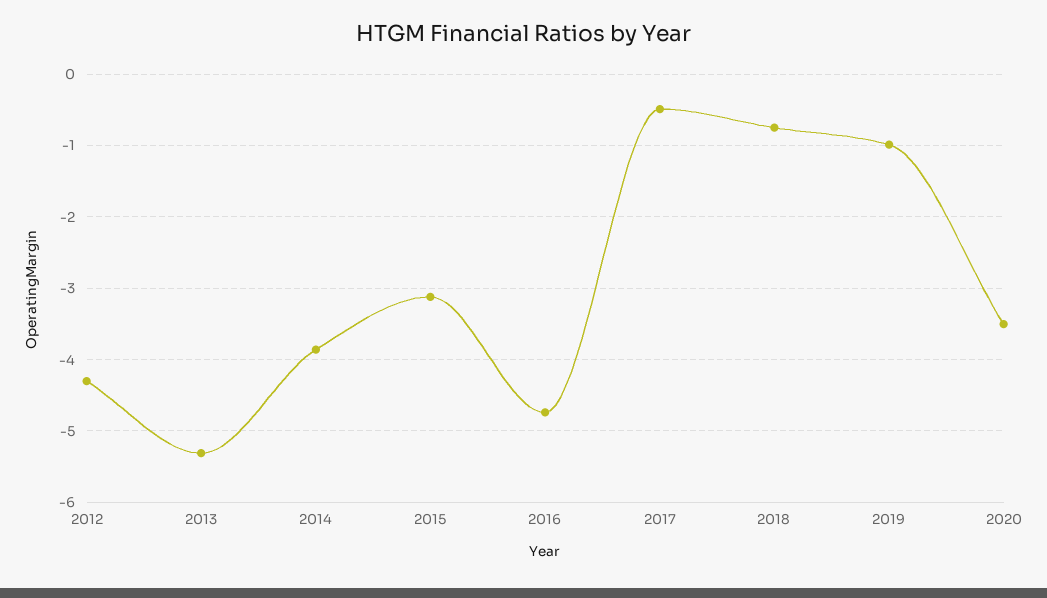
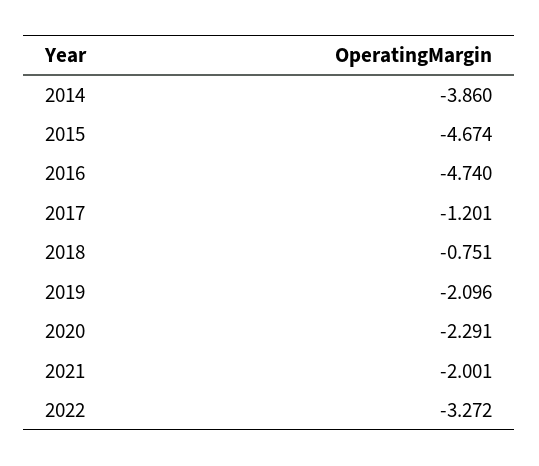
2012: -4.3 -> none
2013: -5.3 -> none
2015: -3.1 -> -4.674
2017: -0.5 -> -1.201
2019: -1 -> -2.096
2020: -3.5 -> -2.291
2021: none -> -2.001
2022: none -> -3.272

